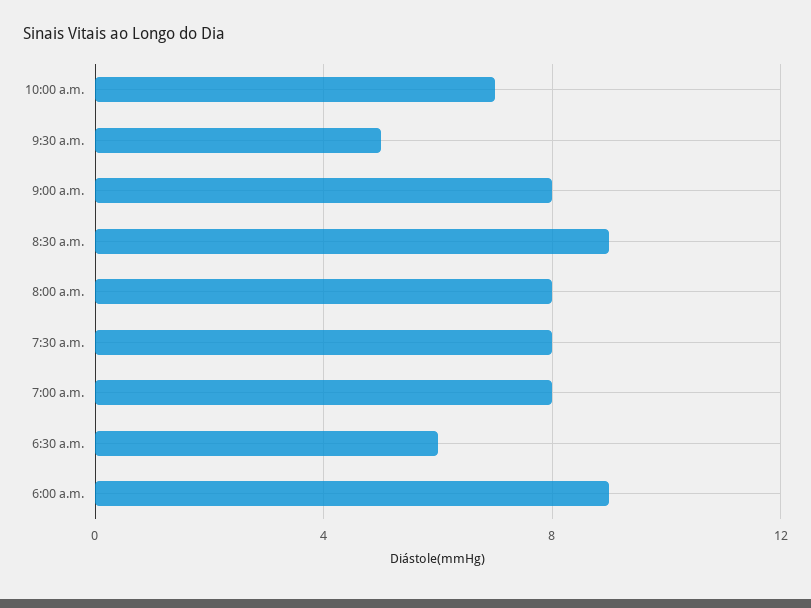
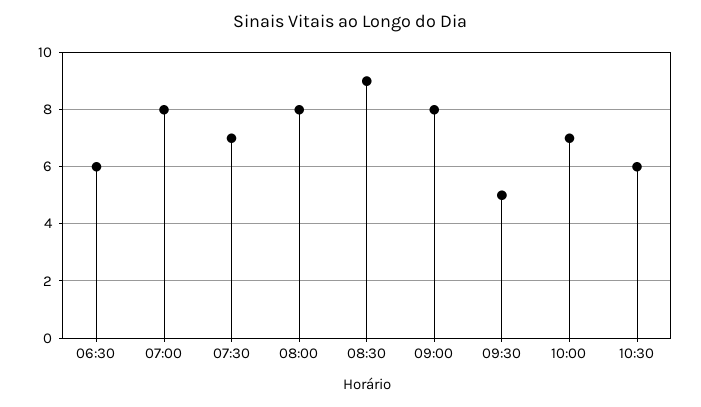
7:30 a.m.: 8 -> 7
6:00 a.m.: 9 -> none
10:30: none -> 6

